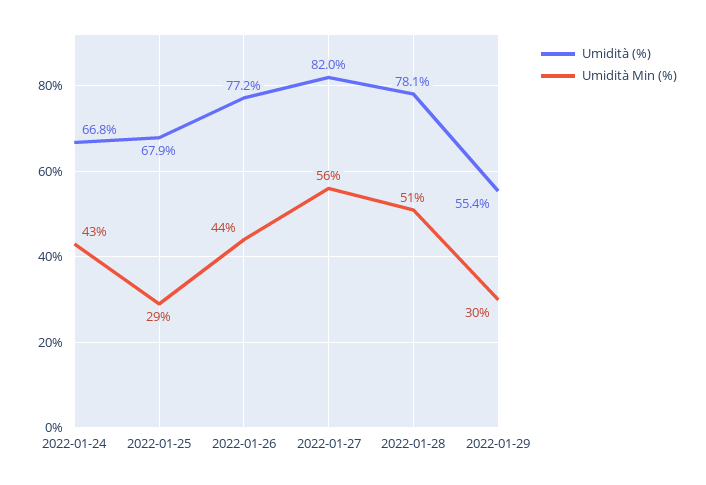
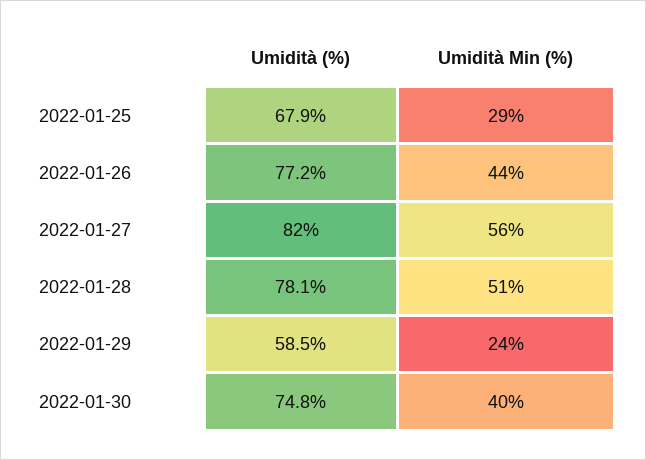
Umidità (%), 2022-01-24: 66.8 -> none
Umidità Min (%), 2022-01-24: 43 -> none
Umidità (%), 2022-01-29: 55.4 -> 58.5
Umidità Min (%), 2022-01-29: 30 -> 24
Umidità (%), 2022-01-30: none -> 74.8
Umidità Min (%), 2022-01-30: none -> 40

